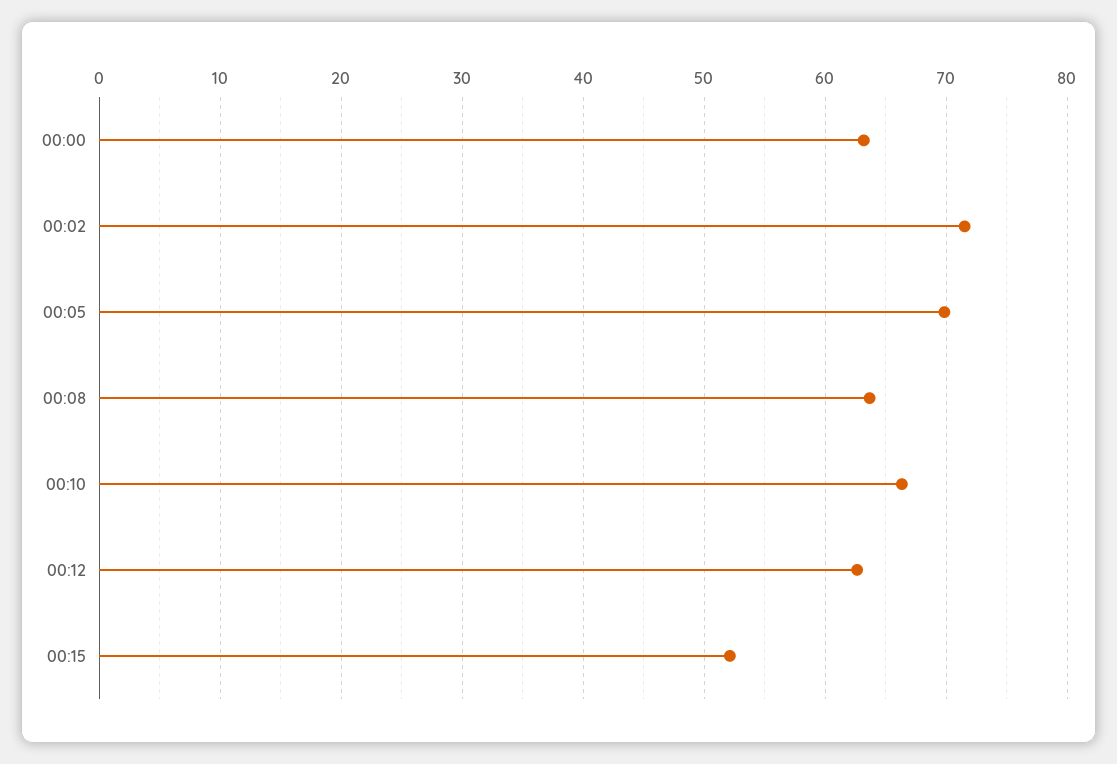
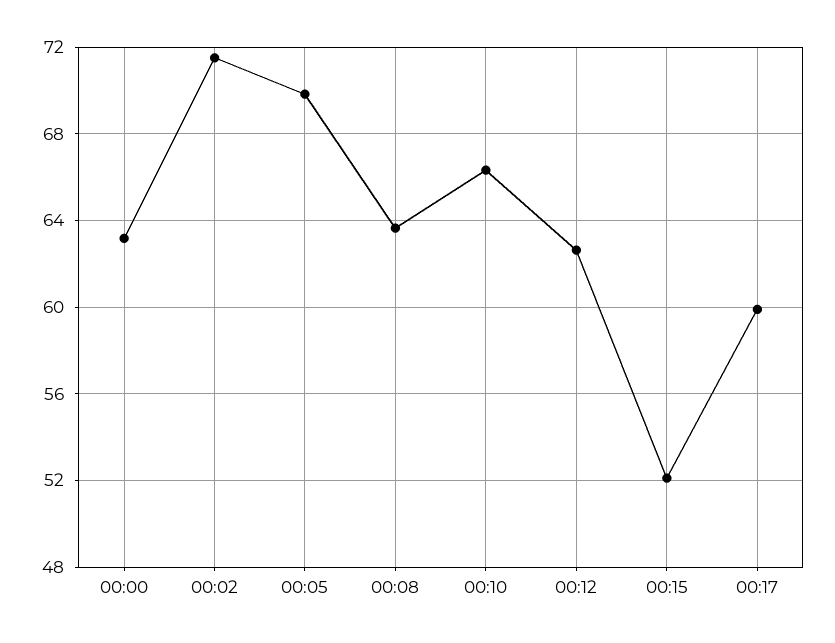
00:17: none -> 60

